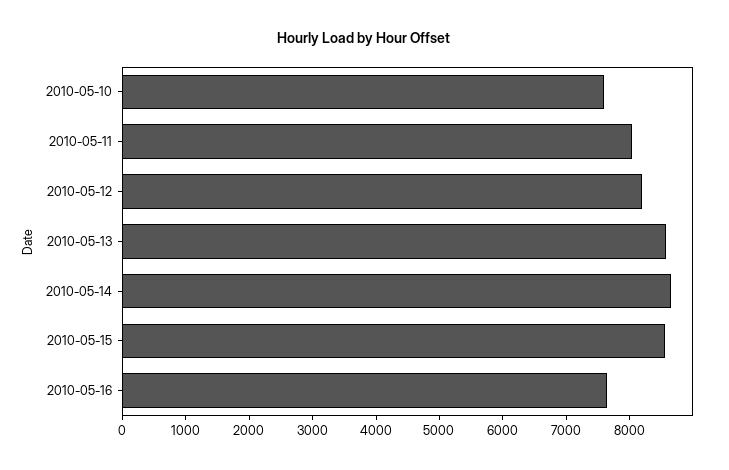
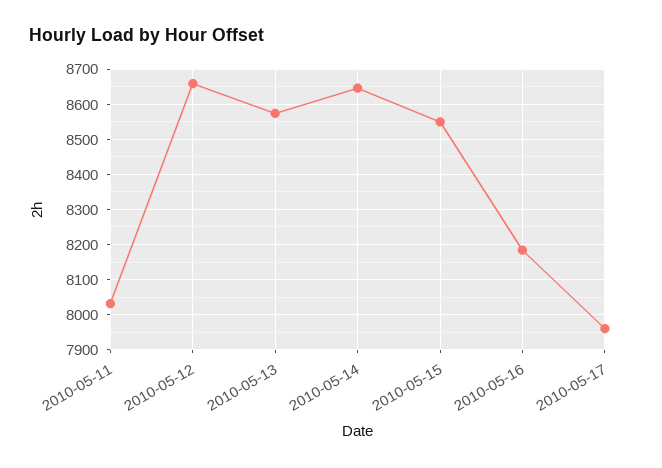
2010-05-10: 7600 -> none
2010-05-12: 8200 -> 8660
2010-05-16: 7600 -> 8180
2010-05-17: none -> 7960

